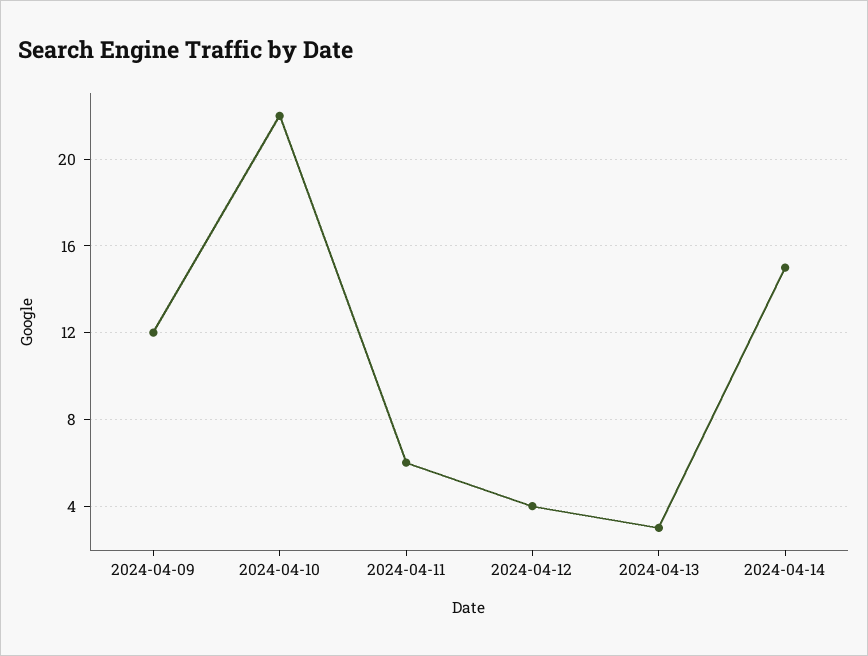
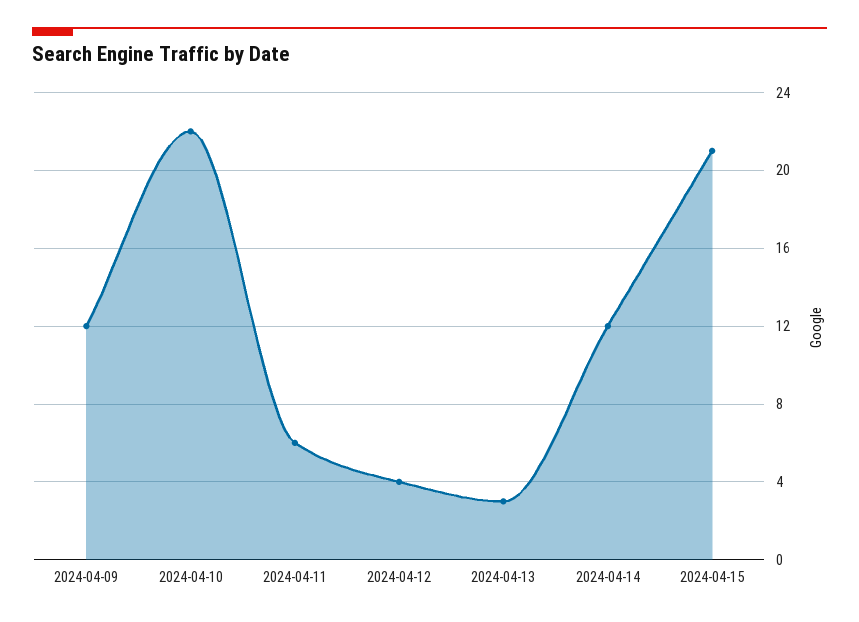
2024-04-14: 15 -> 12
2024-04-15: none -> 21

